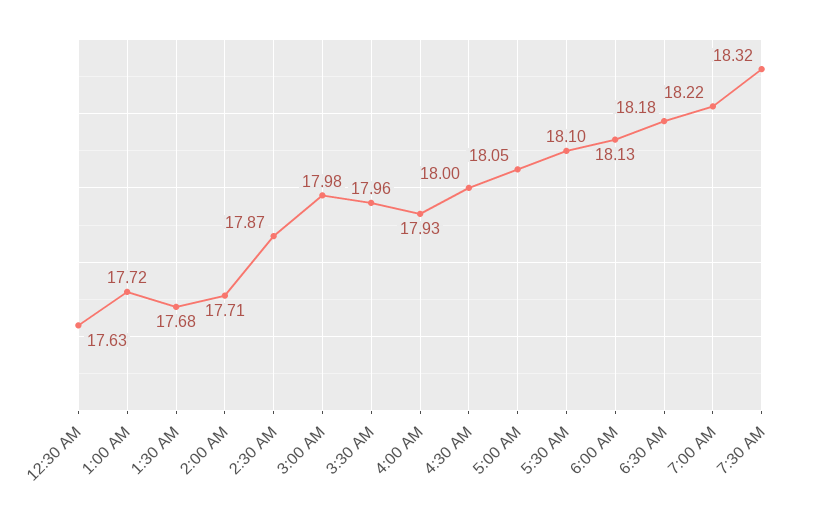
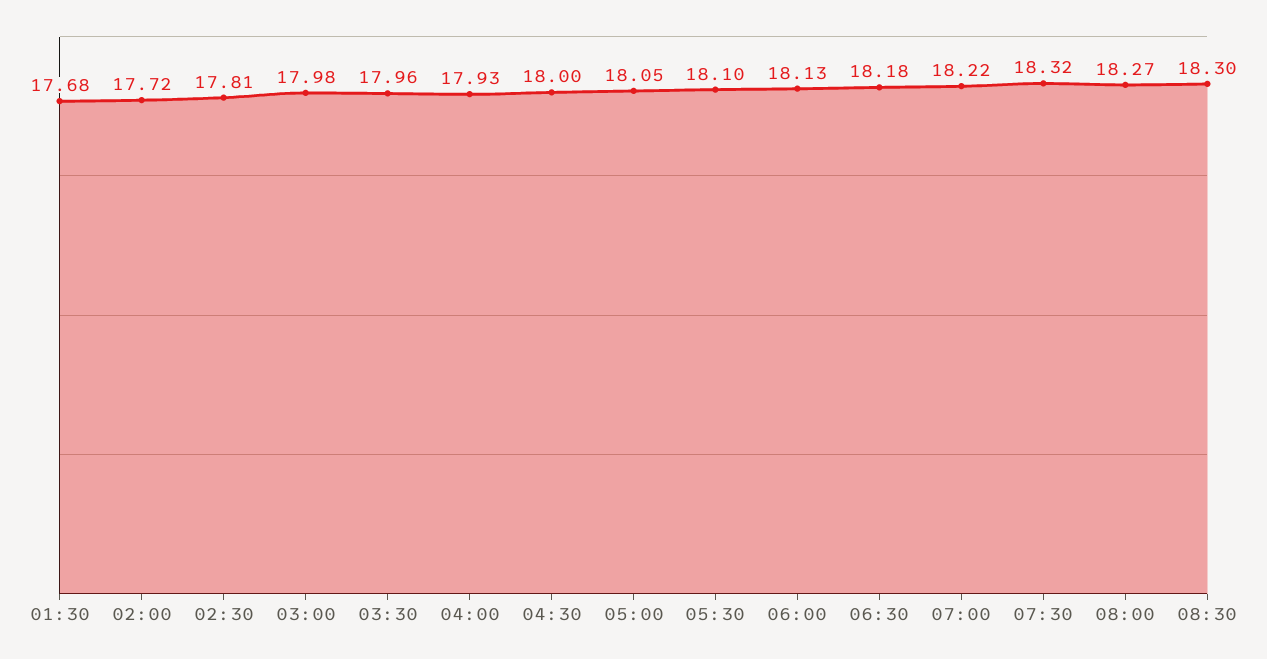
12:30 AM: 17.63 -> none
1:00 AM: 17.72 -> none
2:00 AM: 17.71 -> 17.72
2:30 AM: 17.87 -> 17.81
08:00: none -> 18.27
08:30: none -> 18.3

